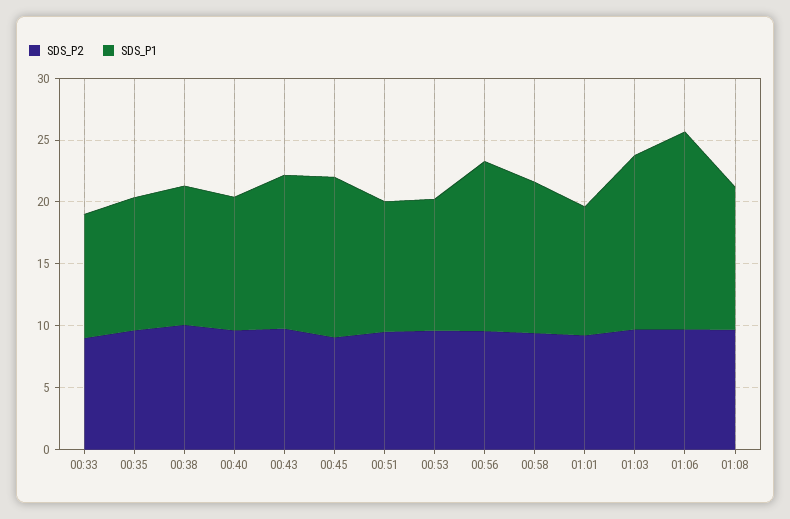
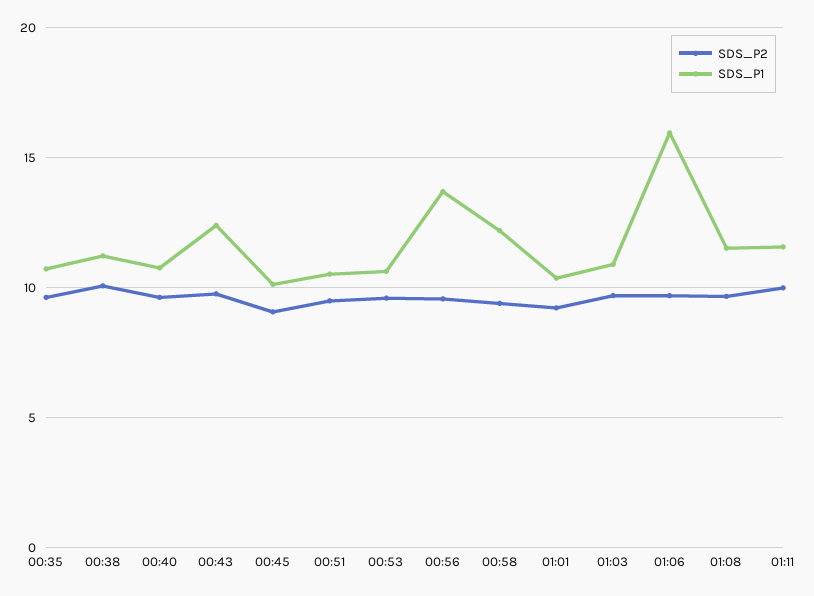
SDS_P2, 00:33: 9 -> none
SDS_P1, 00:33: 10 -> none
SDS_P1, 00:45: 13 -> 10
SDS_P1, 01:03: 14 -> 11
SDS_P2, 01:11: none -> 10
SDS_P1, 01:11: none -> 11.5

